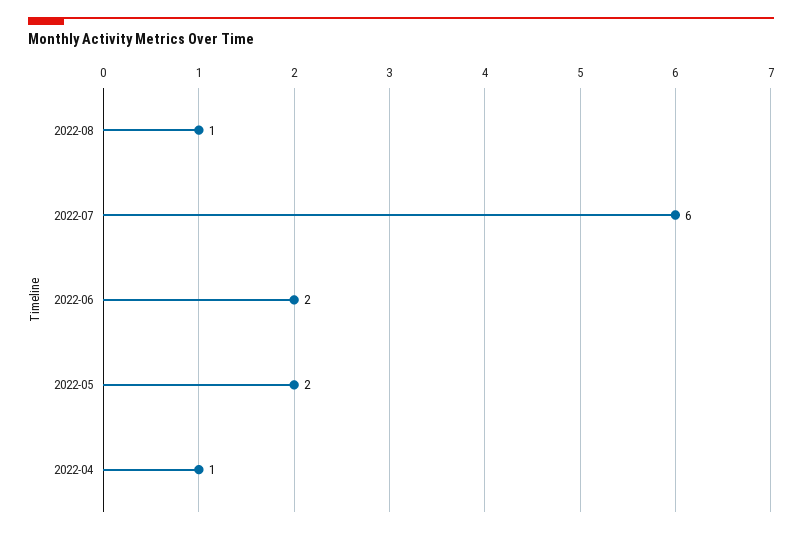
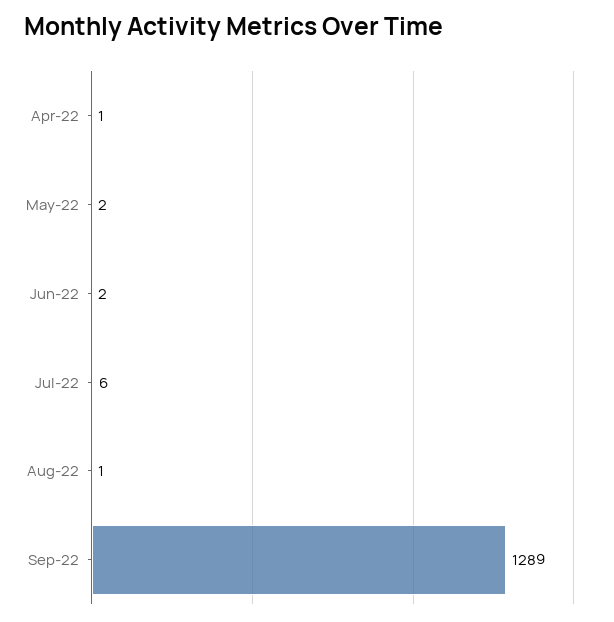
Sep-22: none -> 1289

